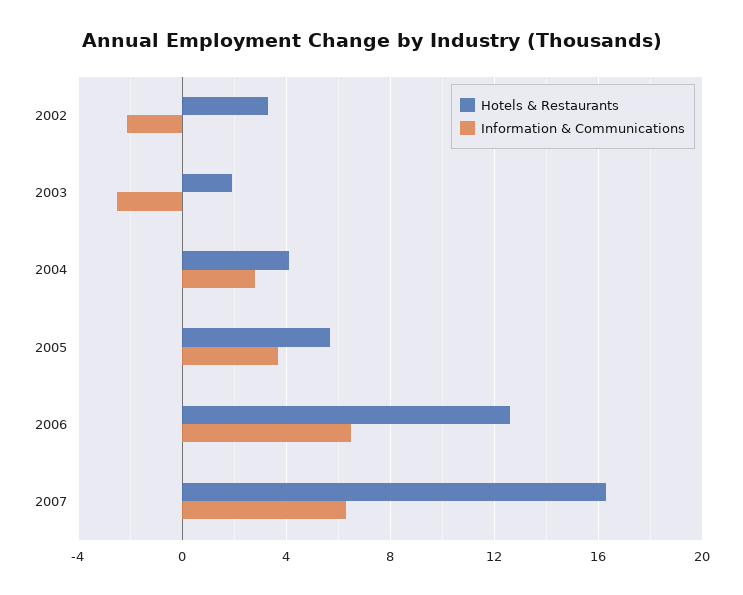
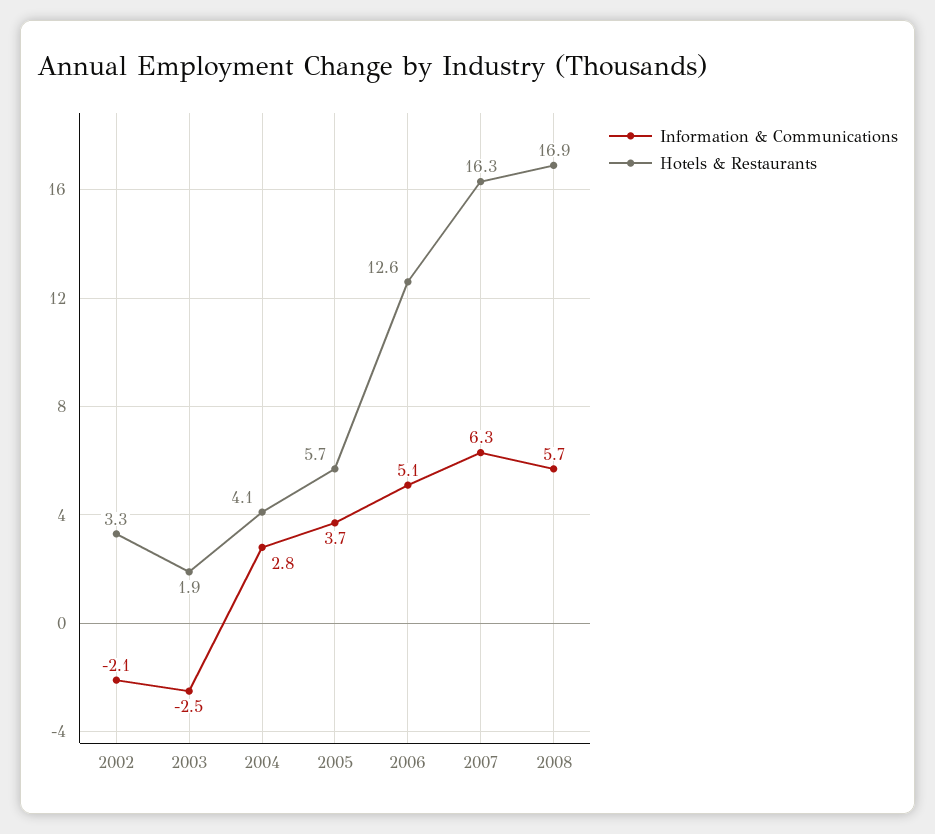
Information & Communications, 2006: 6.5 -> 5.1
Information & Communications, 2008: none -> 5.7
Hotels & Restaurants, 2008: none -> 16.9

